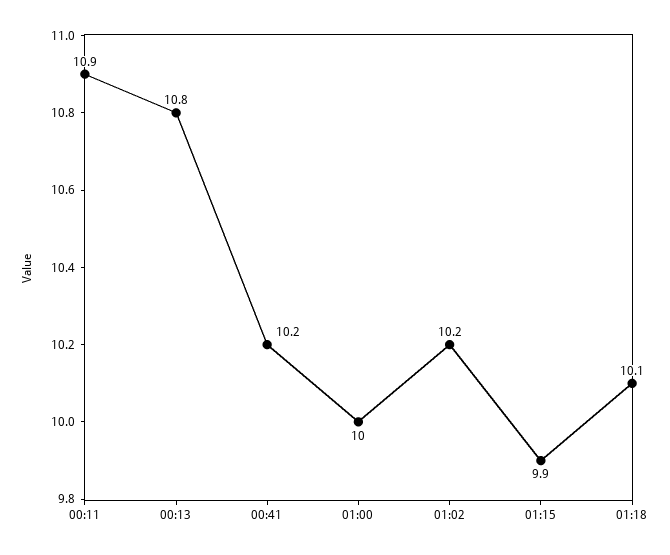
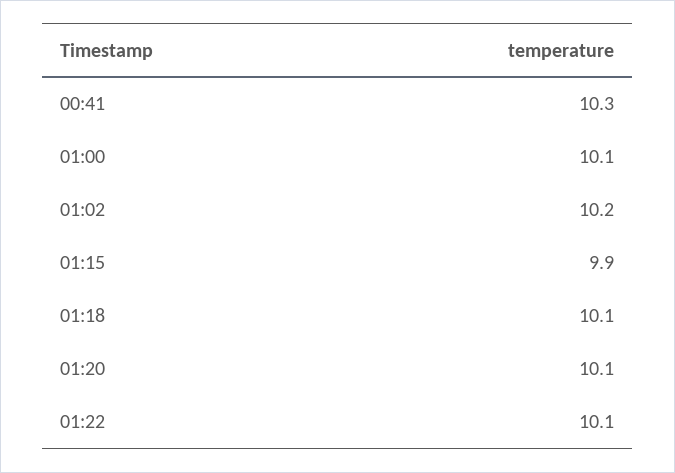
00:11: 10.9 -> none
00:13: 10.8 -> none
00:41: 10.2 -> 10.3
01:00: 10 -> 10.1
01:20: none -> 10.1
01:22: none -> 10.1

